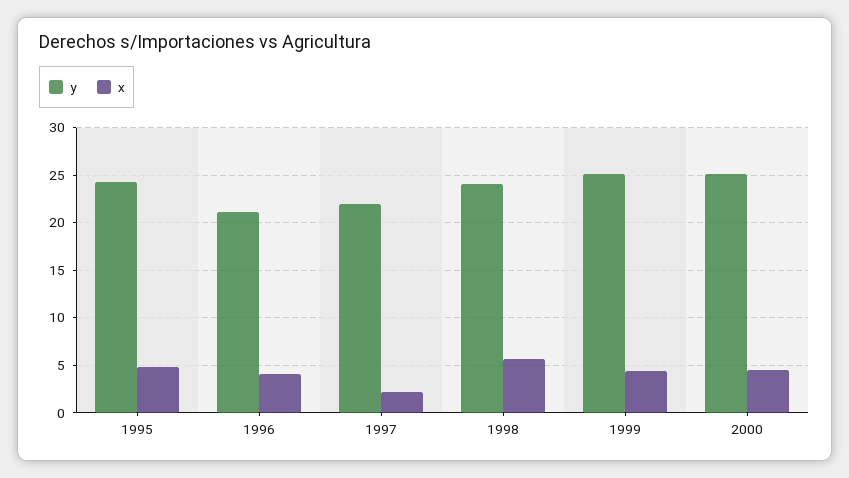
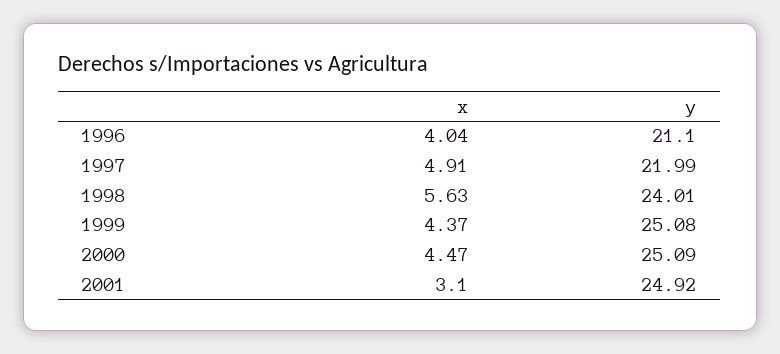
y, 1995: 24 -> none
x, 1995: 5 -> none
x, 1997: 2 -> 4.91
x, 2001: none -> 3.1
y, 2001: none -> 24.92

